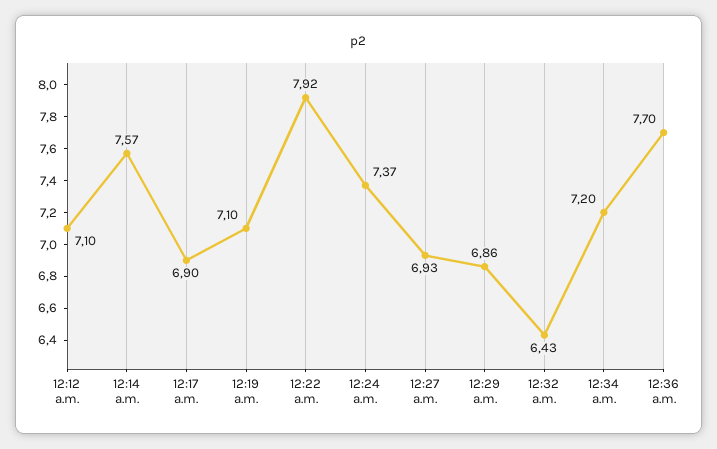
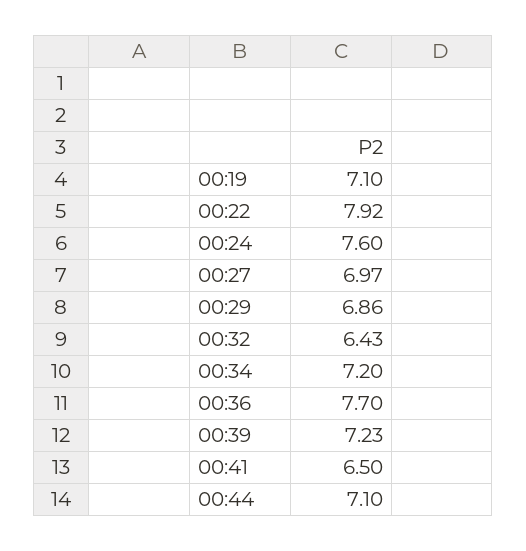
12:12 a.m.: 7.1 -> none
12:14 a.m.: 7.57 -> none
12:17 a.m.: 6.9 -> none
12:24 a.m.: 7.37 -> 7.6
12:27 a.m.: 6.93 -> 6.97
00:39: none -> 7.23
00:41: none -> 6.5
00:44: none -> 7.1

